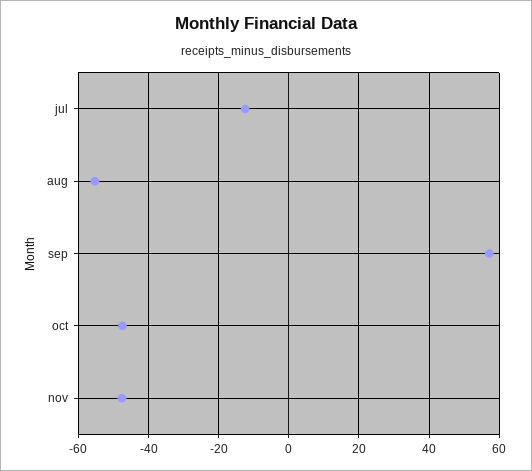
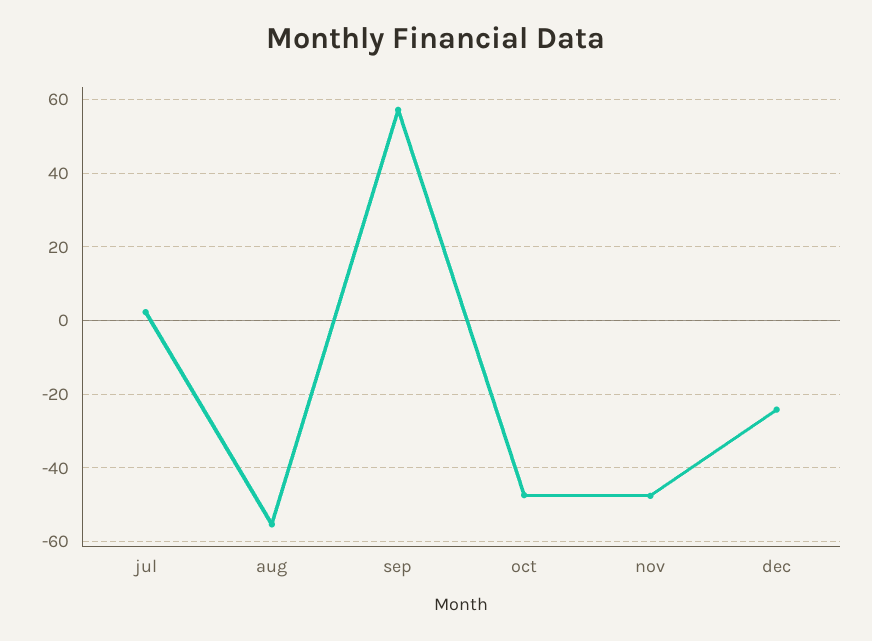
jul: -12 -> 2
dec: none -> -24

